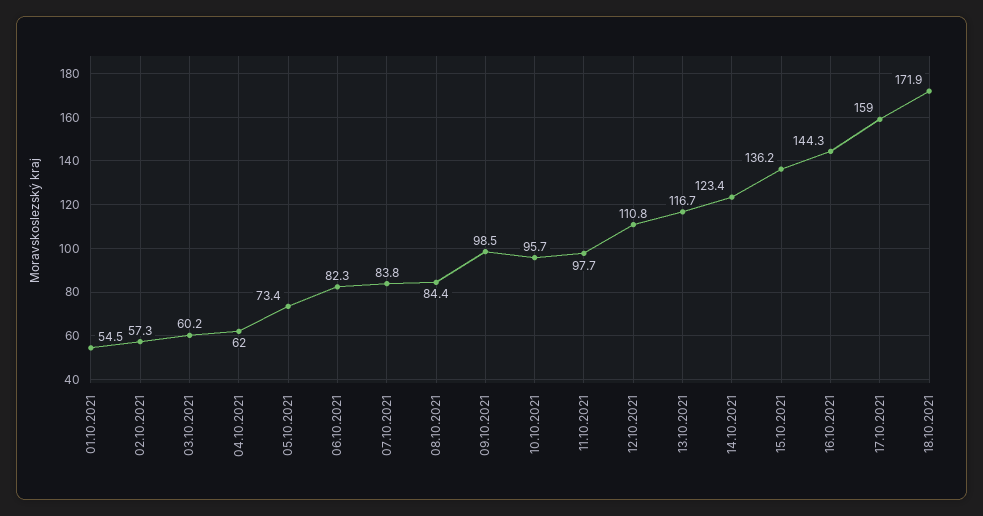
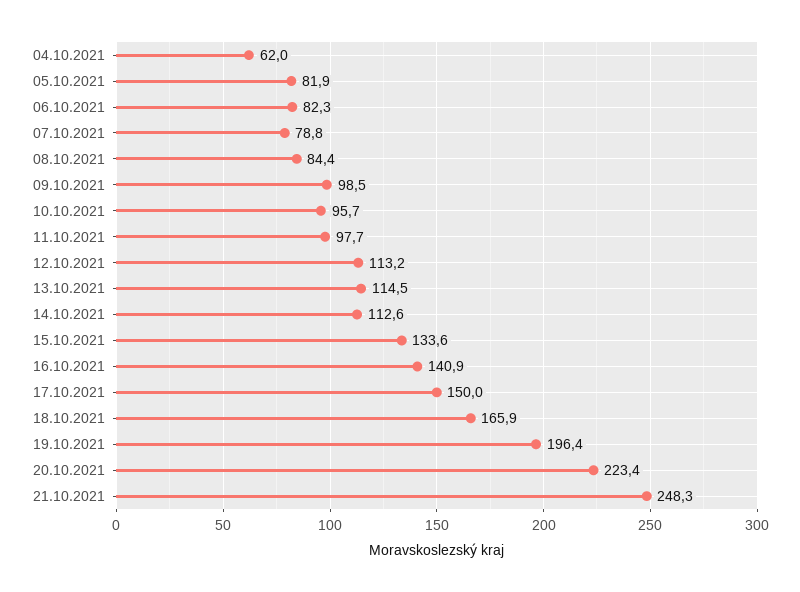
01.10.2021: 54.5 -> none
02.10.2021: 57.3 -> none
03.10.2021: 60.2 -> none
05.10.2021: 73.4 -> 81.9
07.10.2021: 83.8 -> 78.8
12.10.2021: 110.8 -> 113.2
13.10.2021: 116.7 -> 114.5
14.10.2021: 123.4 -> 112.6
15.10.2021: 136.2 -> 133.6
16.10.2021: 144.3 -> 140.9
17.10.2021: 159 -> 150
18.10.2021: 171.9 -> 165.9
19.10.2021: none -> 196.4
20.10.2021: none -> 223.4
21.10.2021: none -> 248.3

